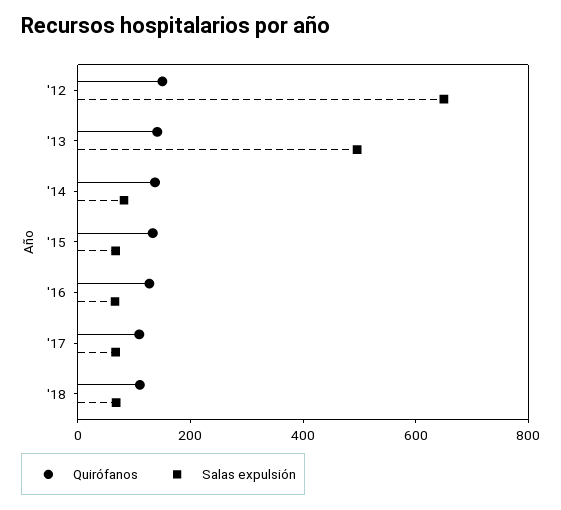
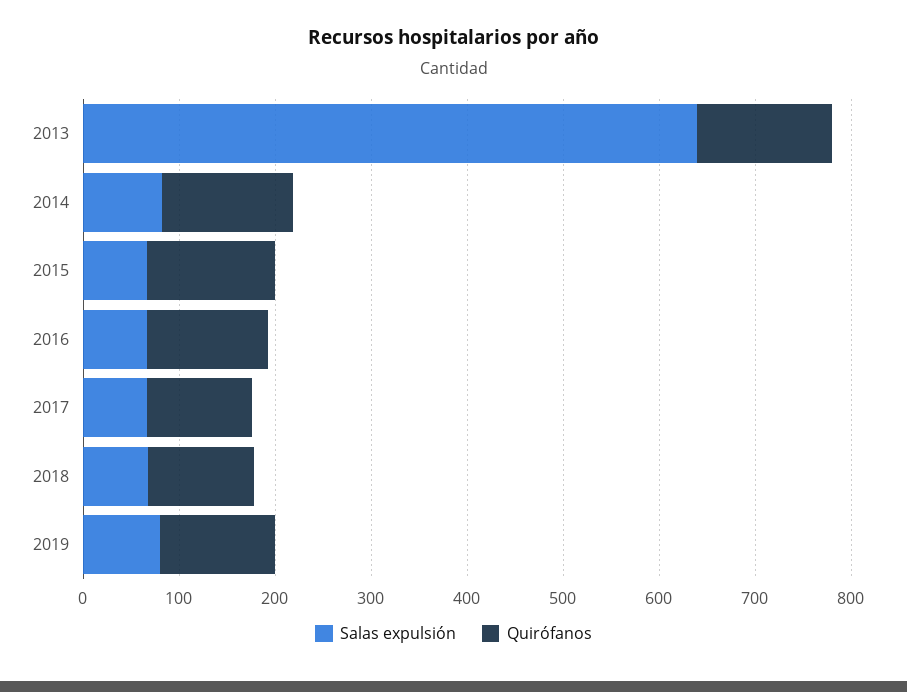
Quirófanos, '12: 150 -> none
Salas expulsión, '12: 650 -> none
Salas expulsión, '13: 500 -> 640
Salas expulsión, 2019: none -> 80
Quirófanos, 2019: none -> 120

